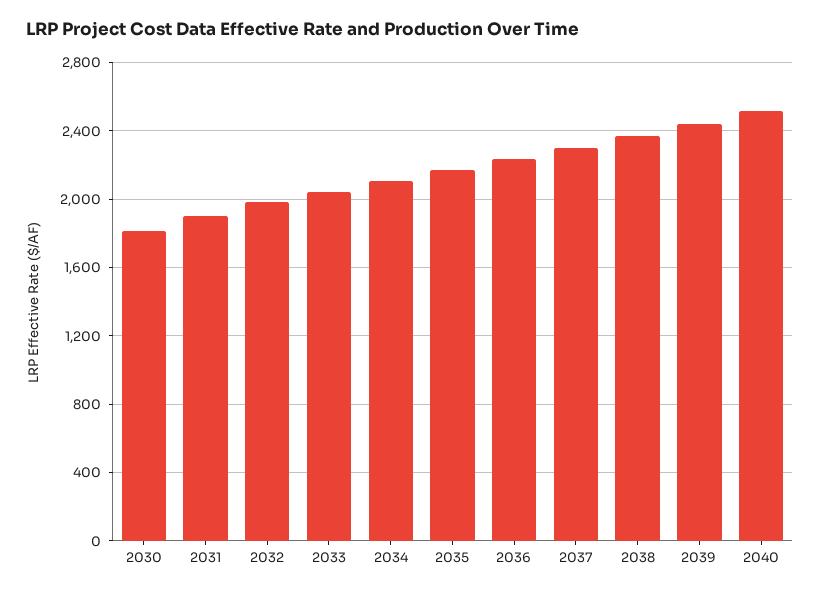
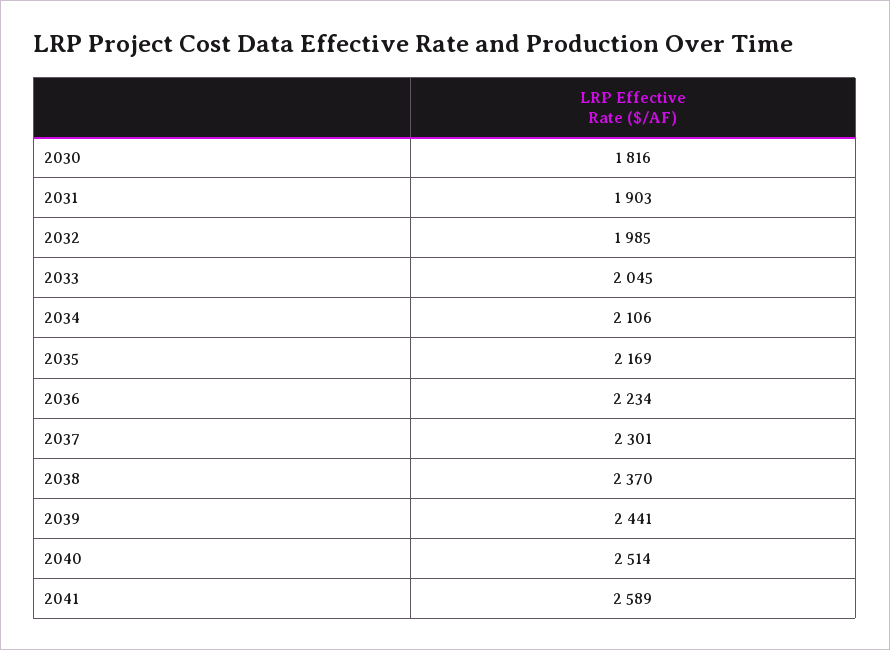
2041: none -> 2589

